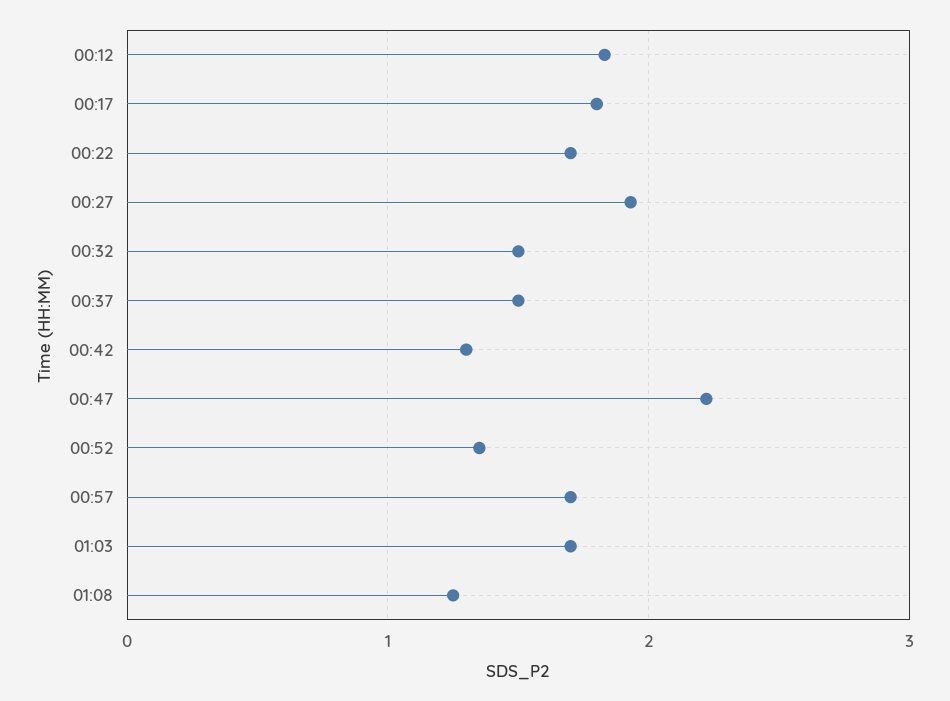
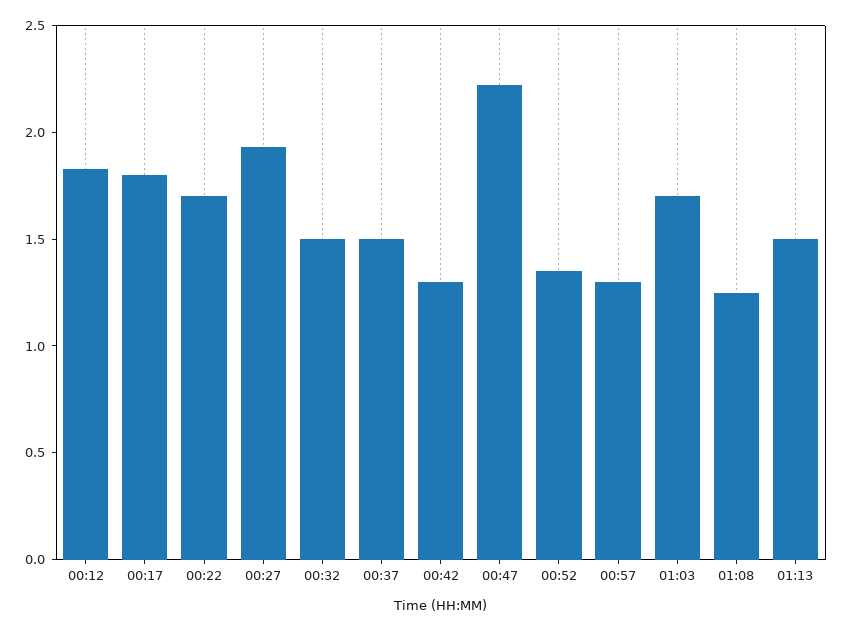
00:57: 1.7 -> 1.3
01:13: none -> 1.5

